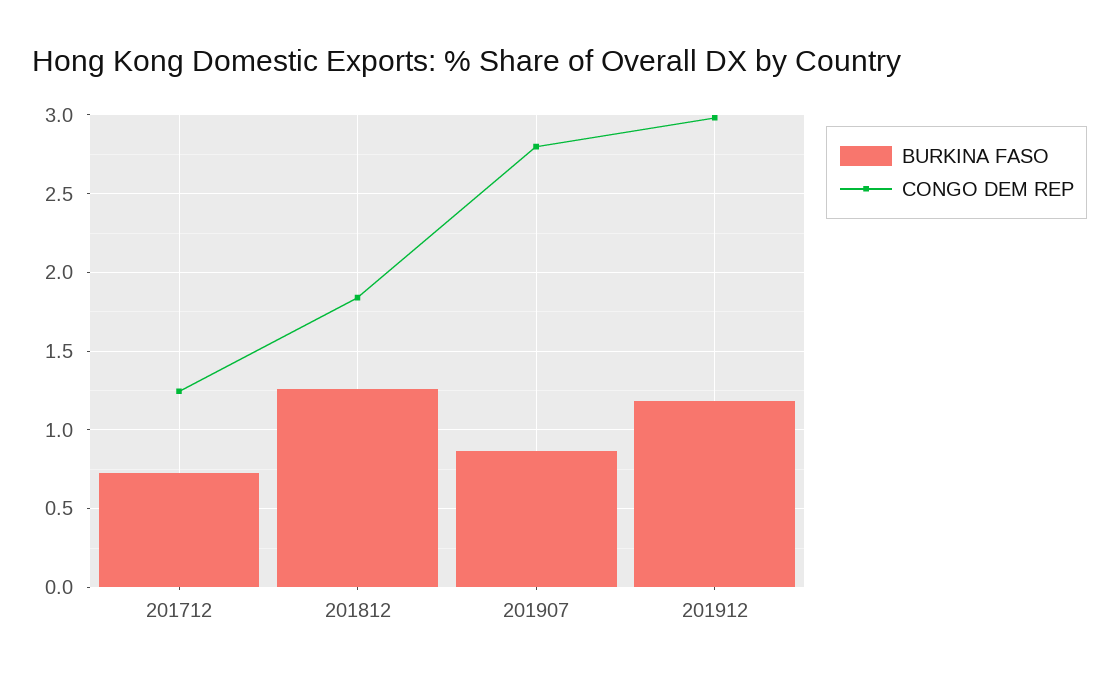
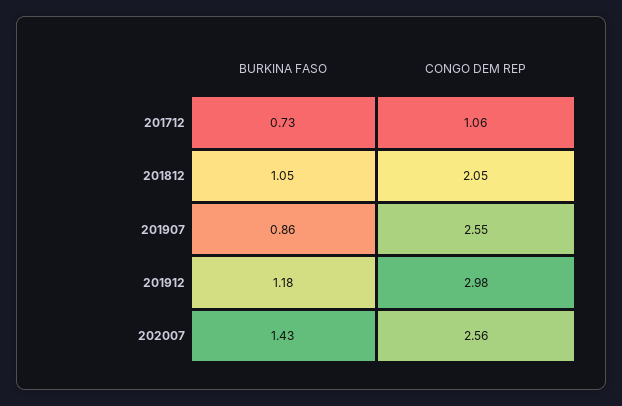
CONGO DEM REP, 201712: 1.25 -> 1.06
BURKINA FASO, 201812: 1.25 -> 1.05
CONGO DEM REP, 201812: 1.85 -> 2.05
CONGO DEM REP, 201907: 2.8 -> 2.55
BURKINA FASO, 202007: none -> 1.43
CONGO DEM REP, 202007: none -> 2.56

